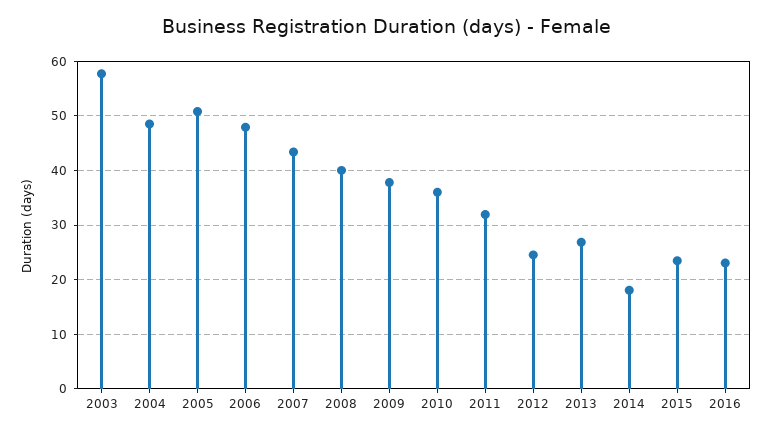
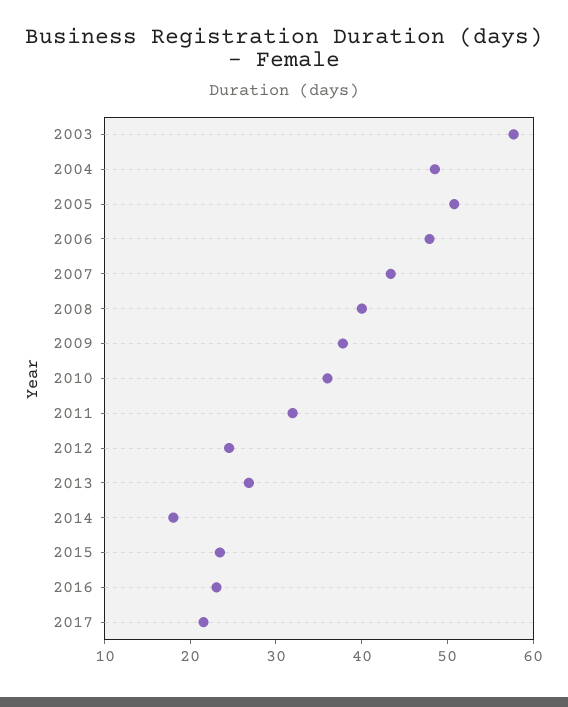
2017: none -> 22

